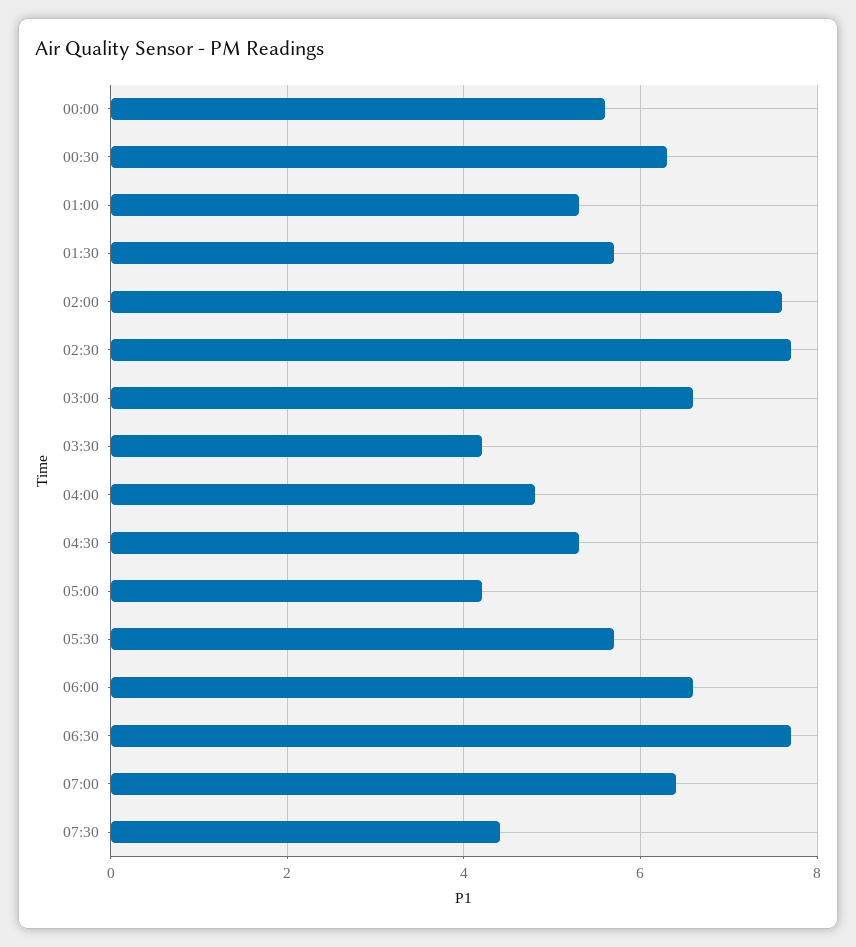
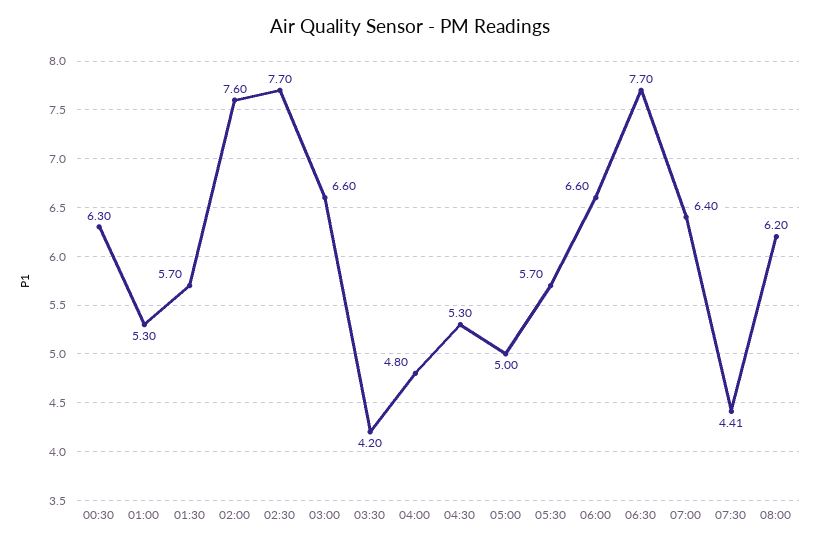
00:00: 5.6 -> none
05:00: 4.2 -> 5
08:00: none -> 6.2

